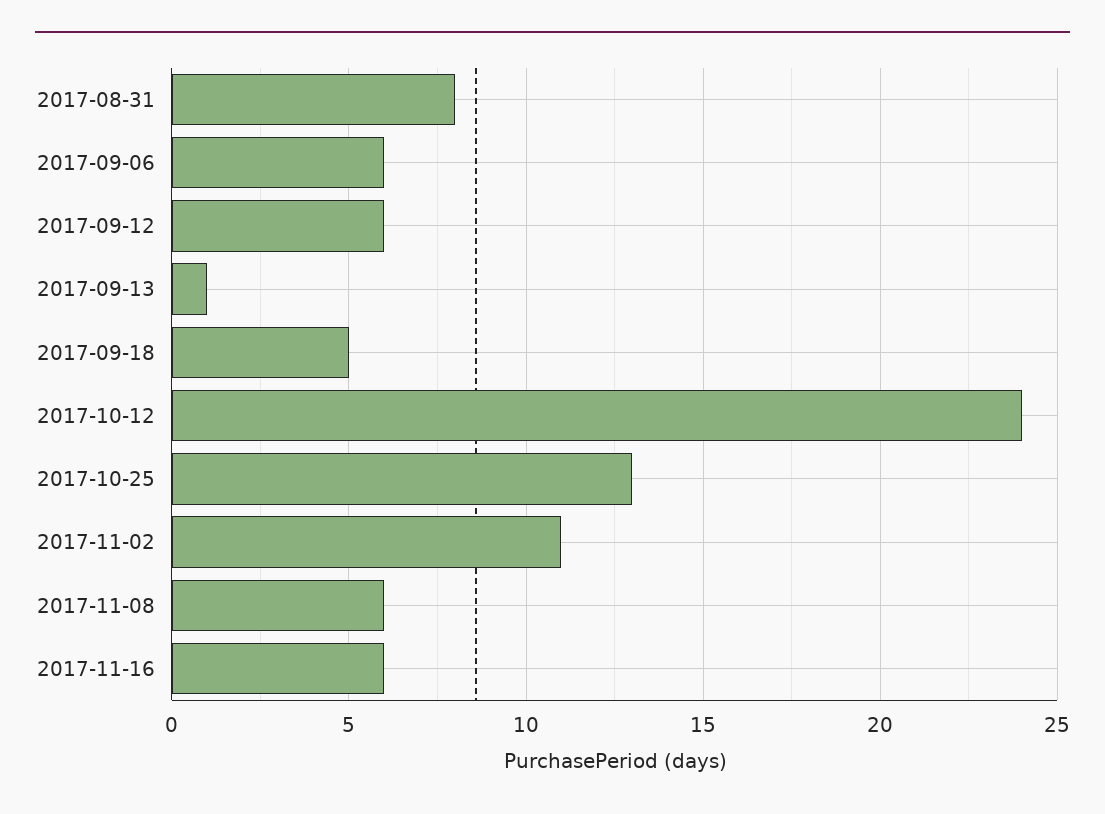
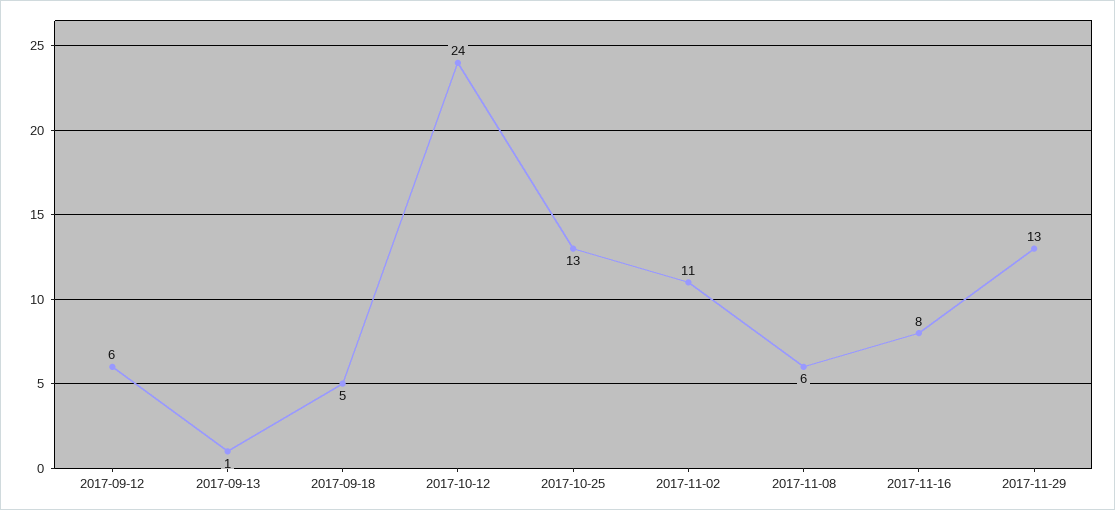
2017-08-31: 8 -> none
2017-09-06: 6 -> none
2017-11-16: 6 -> 8
2017-11-29: none -> 13

